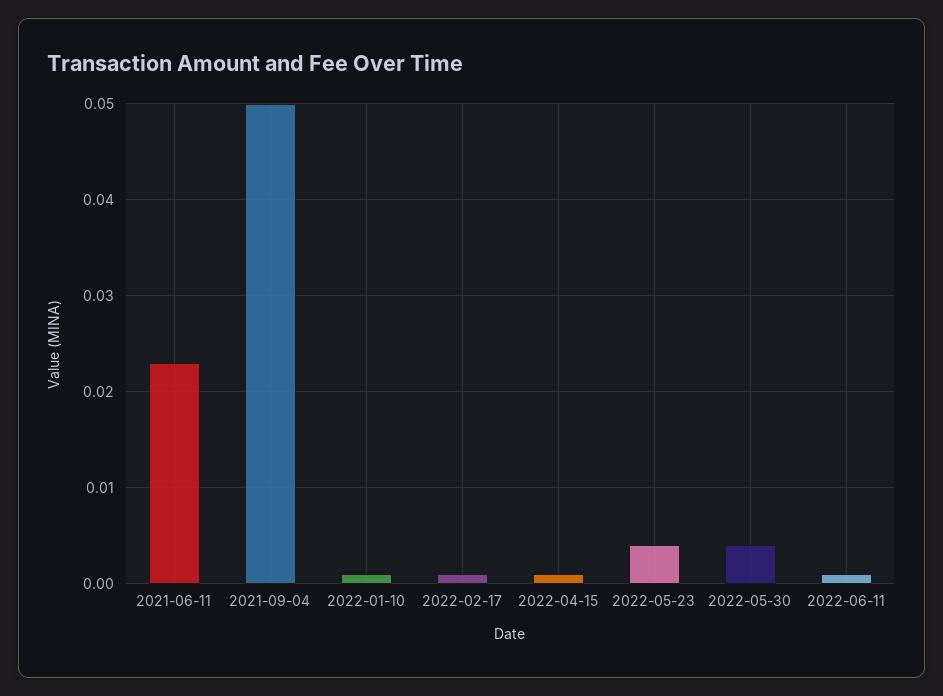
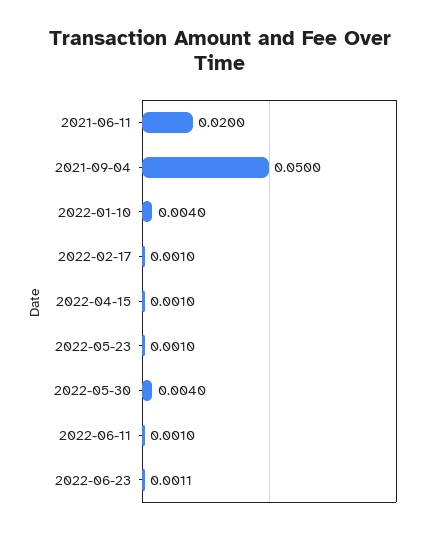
2021-06-11: 0.023 -> 0.02
2022-01-10: 0.001 -> 0.004
2022-05-23: 0.004 -> 0.001
2022-06-23: none -> 0.0011

